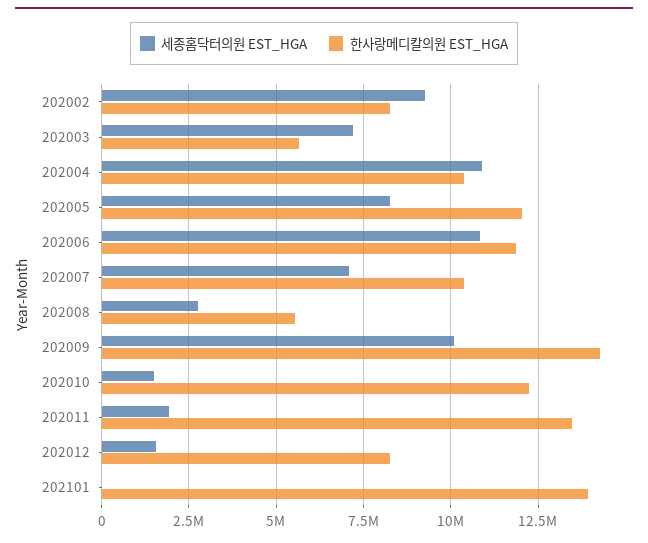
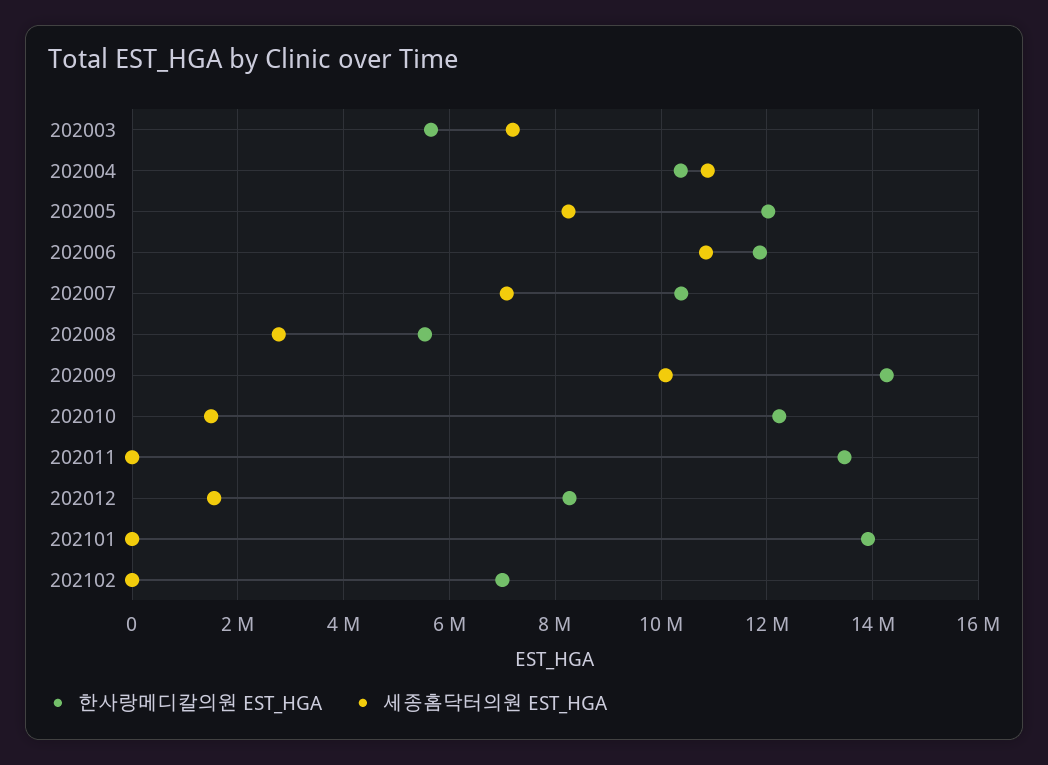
세종홈닥터의원 EST_HGA, 202002: 9250000 -> none
한사랑메디칼의원 EST_HGA, 202002: 8250000 -> none
세종홈닥터의원 EST_HGA, 202011: 2000000 -> 0
한사랑메디칼의원 EST_HGA, 202102: none -> 7000000
세종홈닥터의원 EST_HGA, 202102: none -> 0

